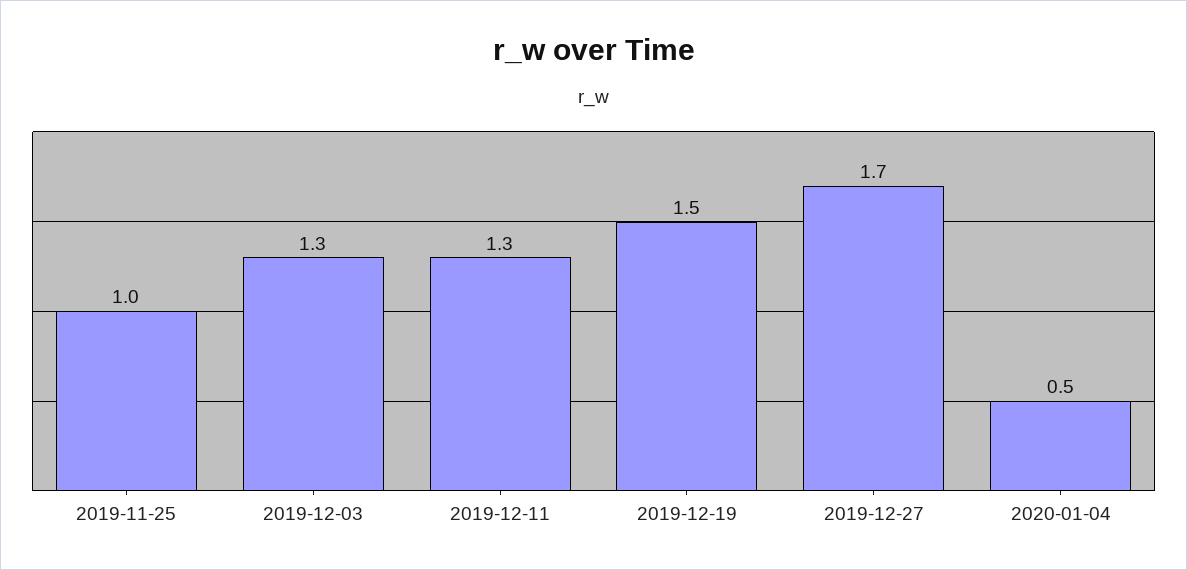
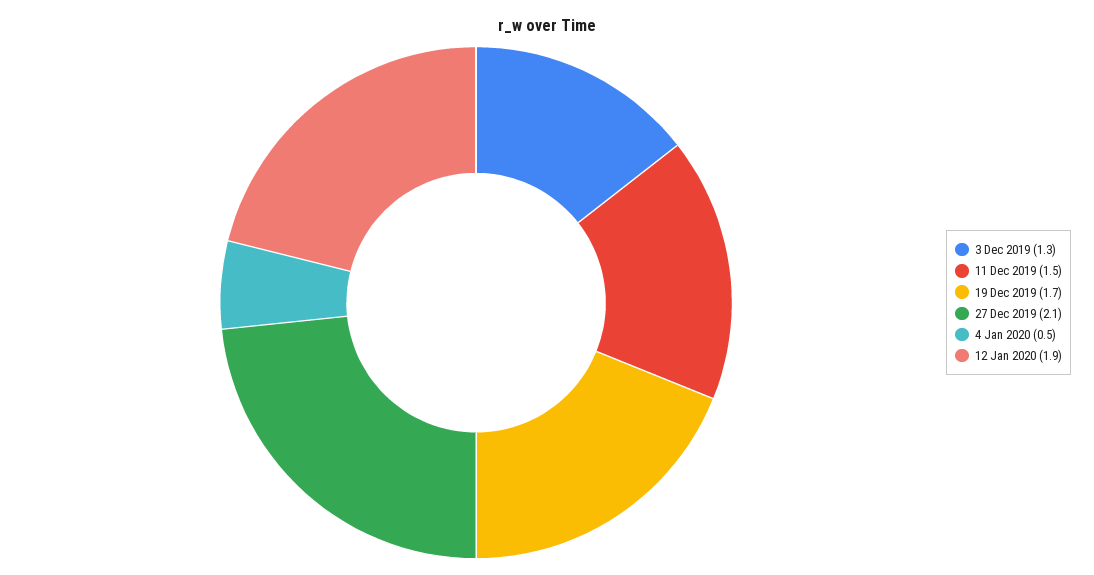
2019-11-25: 1 -> none
2019-12-11: 1.3 -> 1.5
2019-12-19: 1.5 -> 1.7
2019-12-27: 1.7 -> 2.1
12 Jan 2020: none -> 1.9

